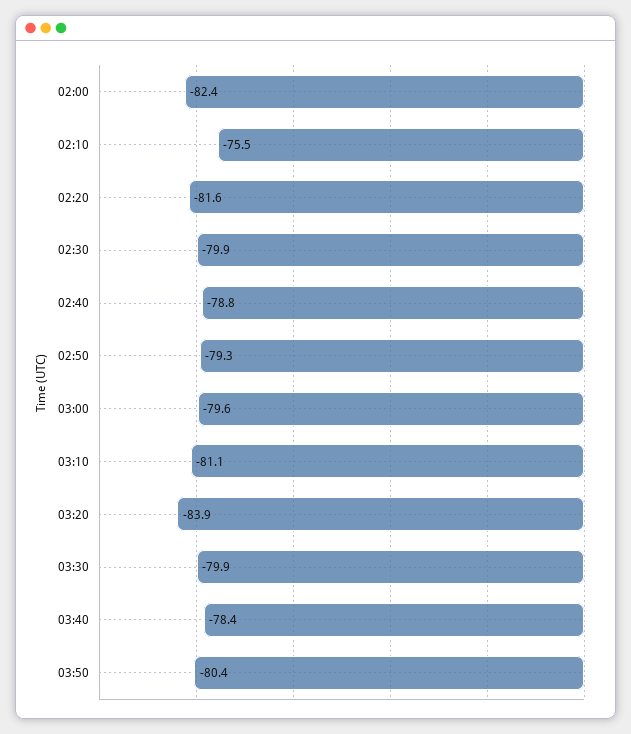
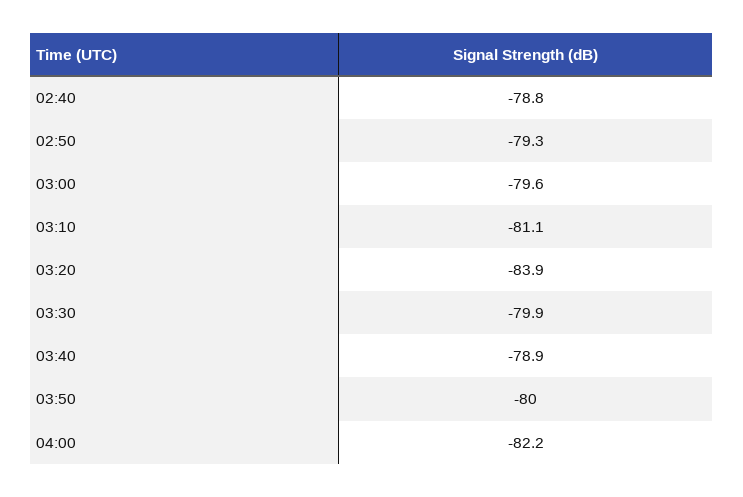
02:00: -82.4 -> none
02:10: -75.5 -> none
02:20: -81.6 -> none
02:30: -79.9 -> none
03:40: -78.4 -> -78.9
03:50: -80.4 -> -80
04:00: none -> -82.2

